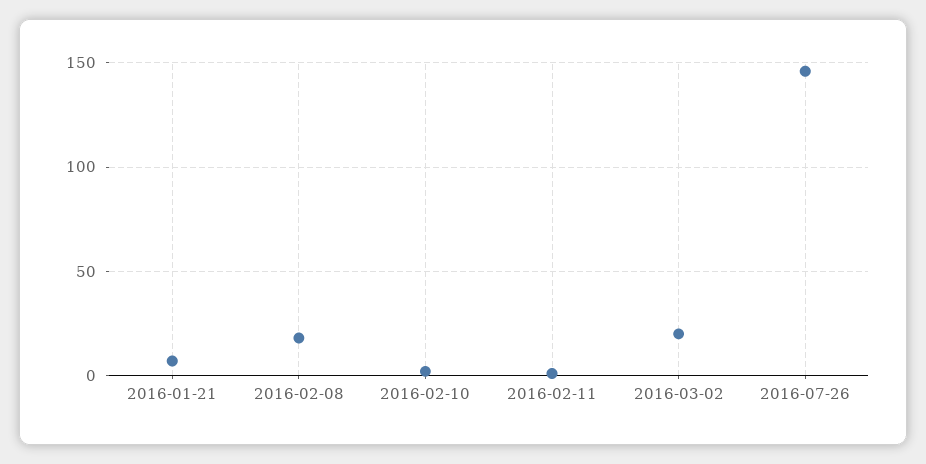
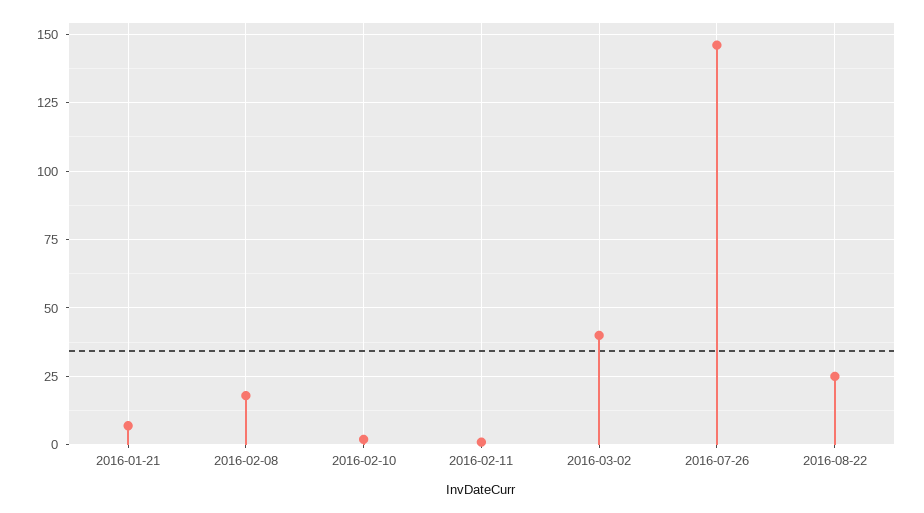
2016-03-02: 20 -> 40
2016-08-22: none -> 25

